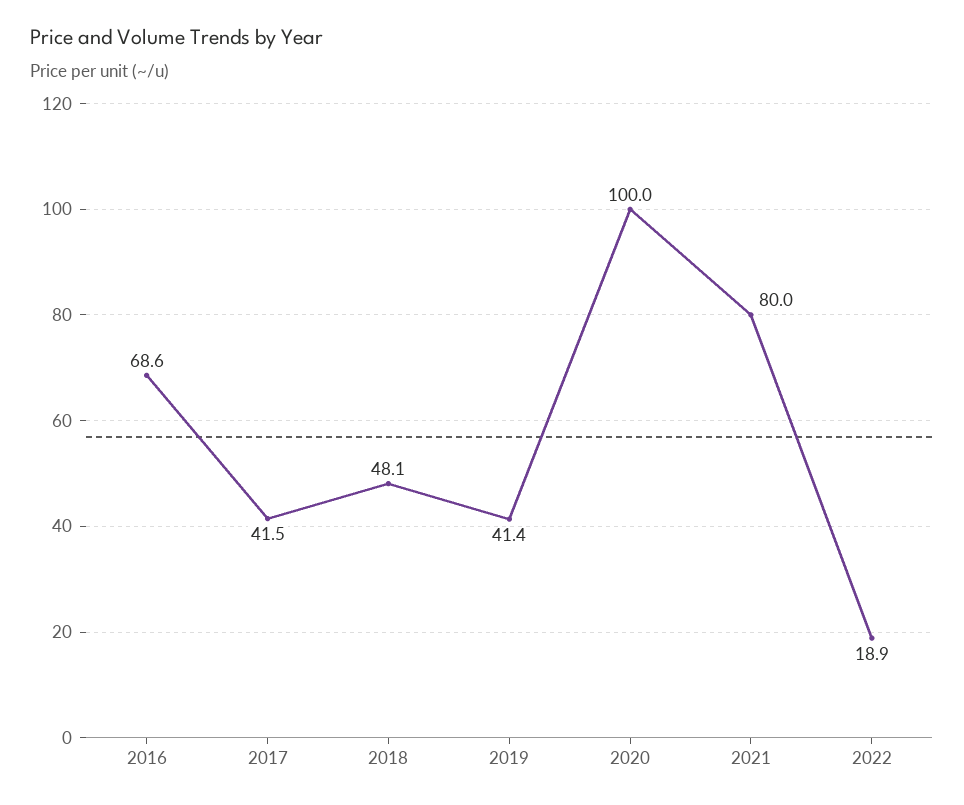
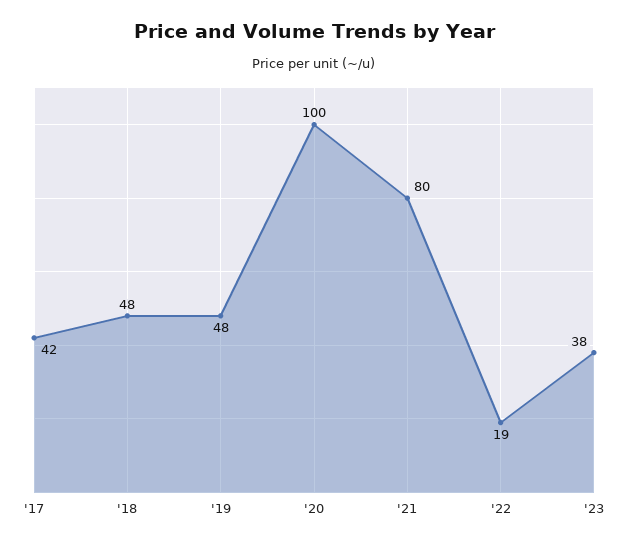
2016: 68.6 -> none
2019: 41.4 -> 48
'23: none -> 38

